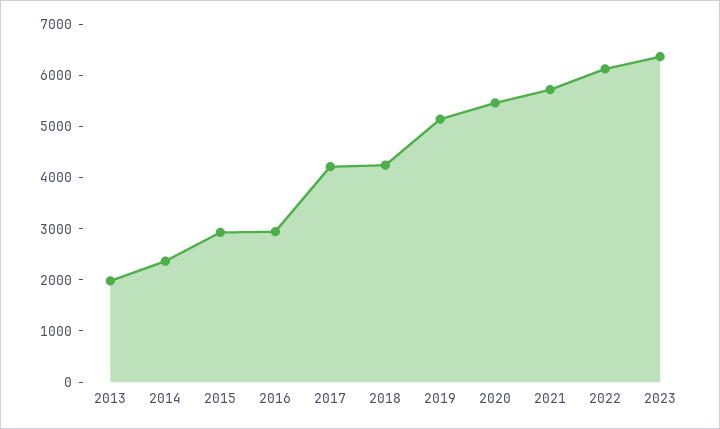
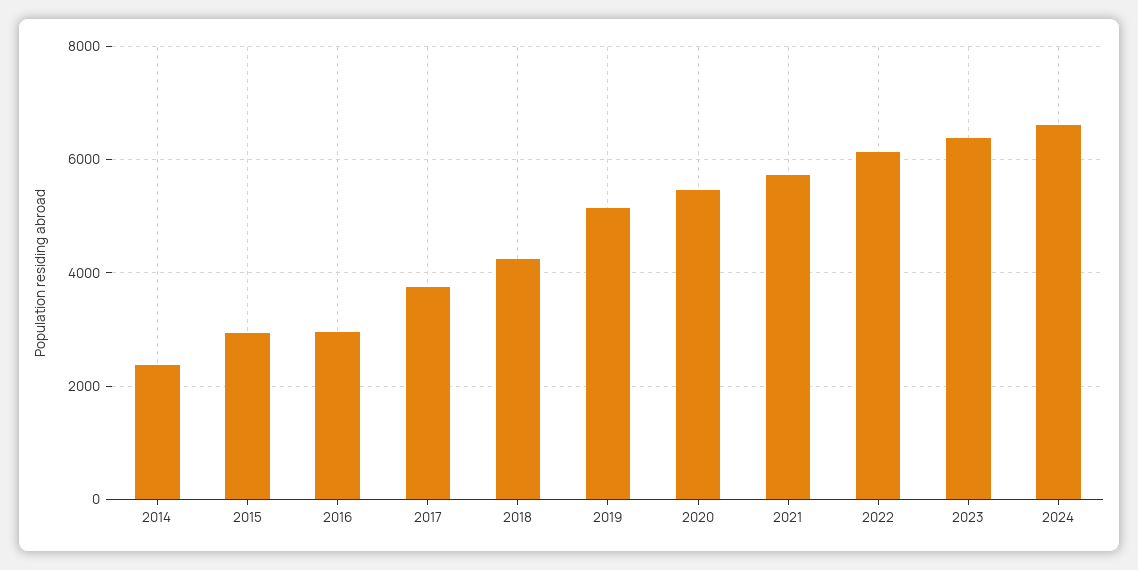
2013: 2000 -> none
2017: 4200 -> 3800
2024: none -> 6600

